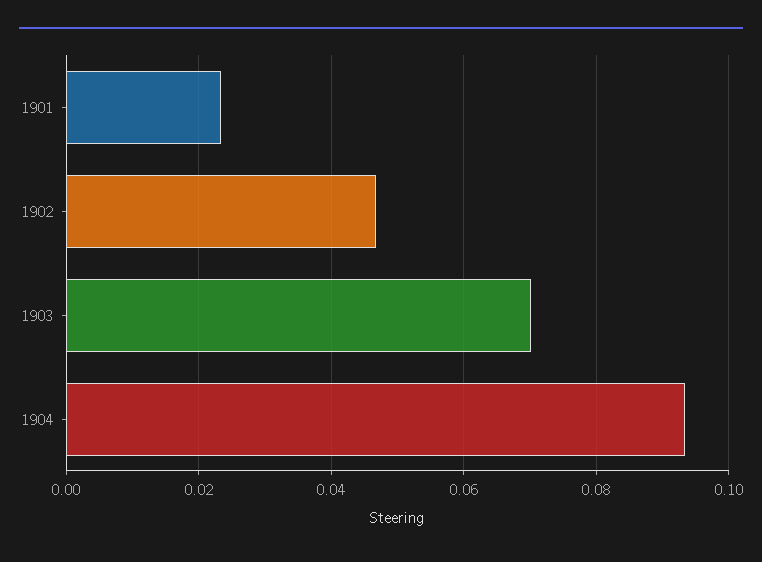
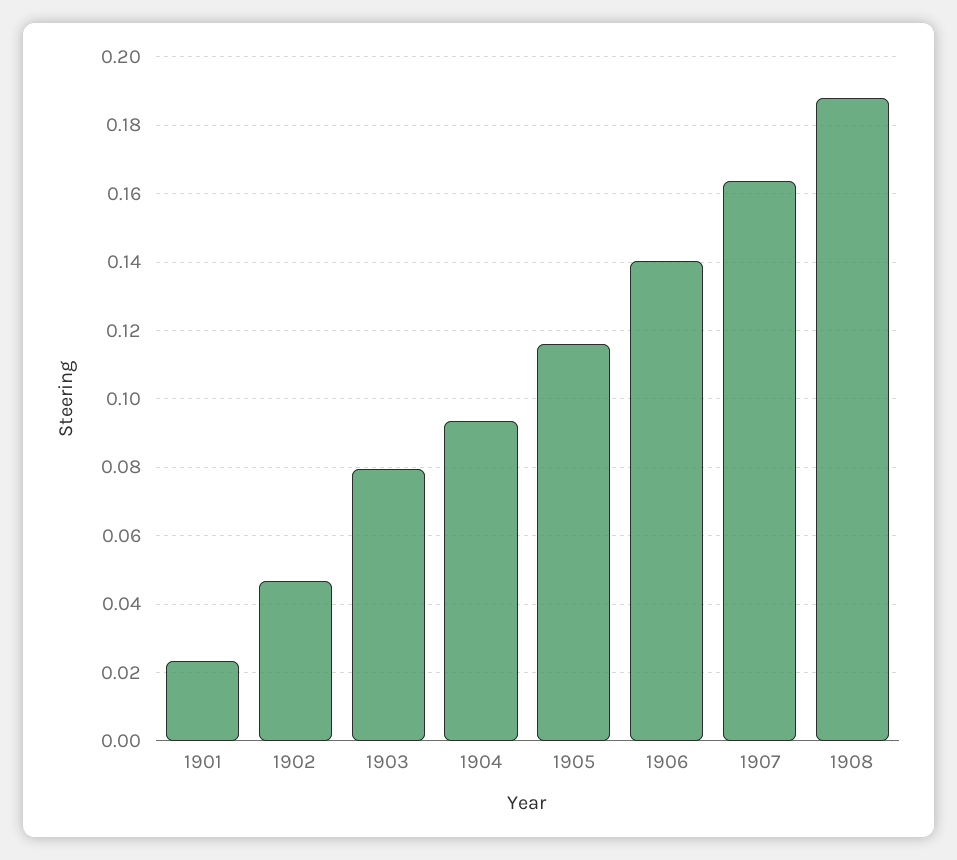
1903: 0.07 -> 0.08
1905: none -> 0.116
1906: none -> 0.14
1907: none -> 0.164
1908: none -> 0.188

